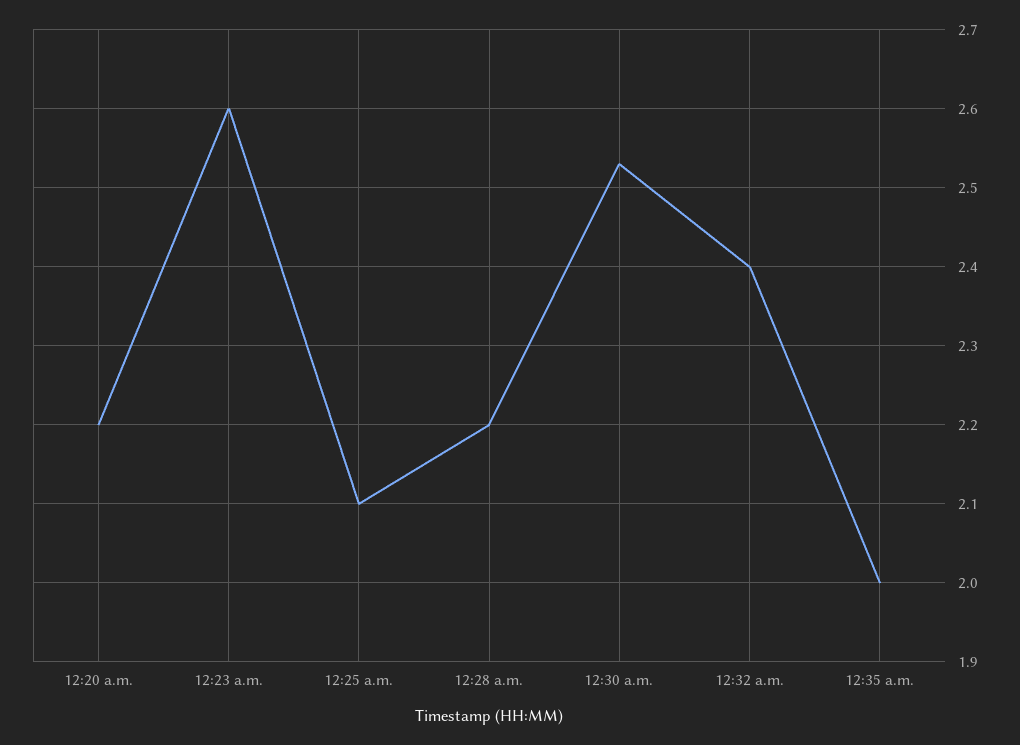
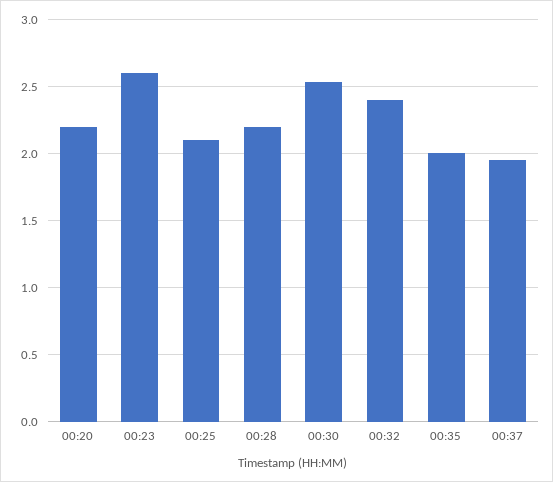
00:37: none -> 1.95

